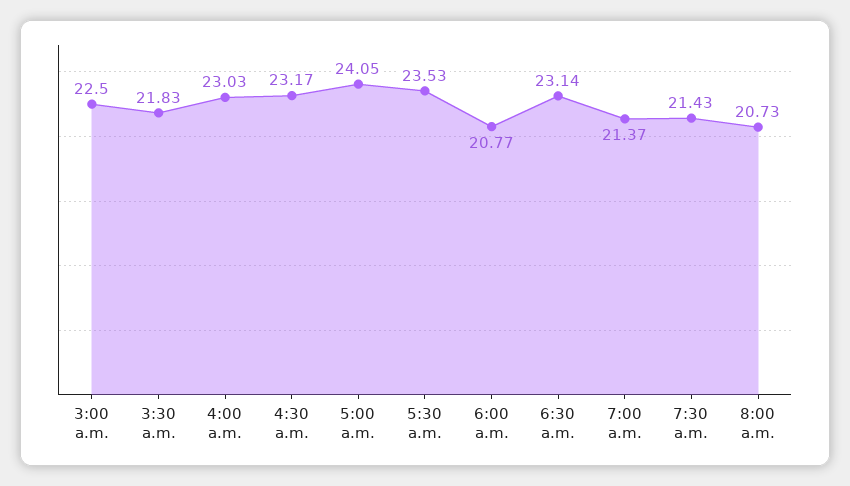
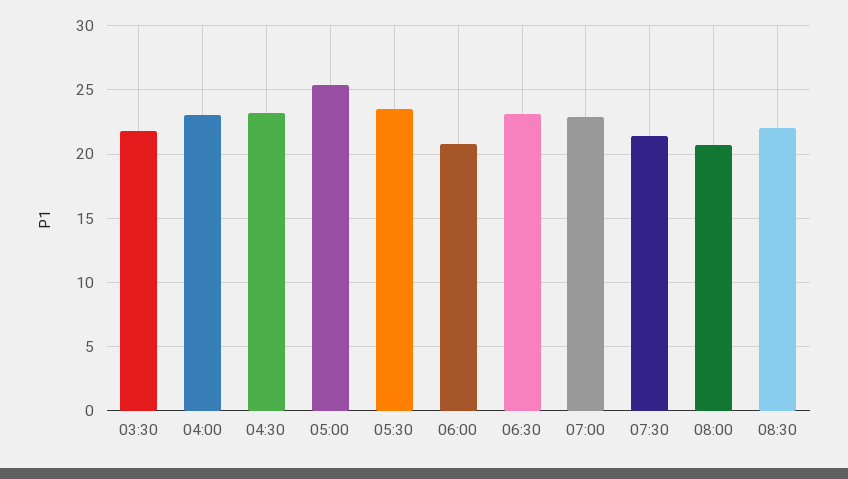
3:00 a.m.: 22.5 -> none
5:00 a.m.: 24.05 -> 25.5
7:00 a.m.: 21.37 -> 23
08:30: none -> 22

